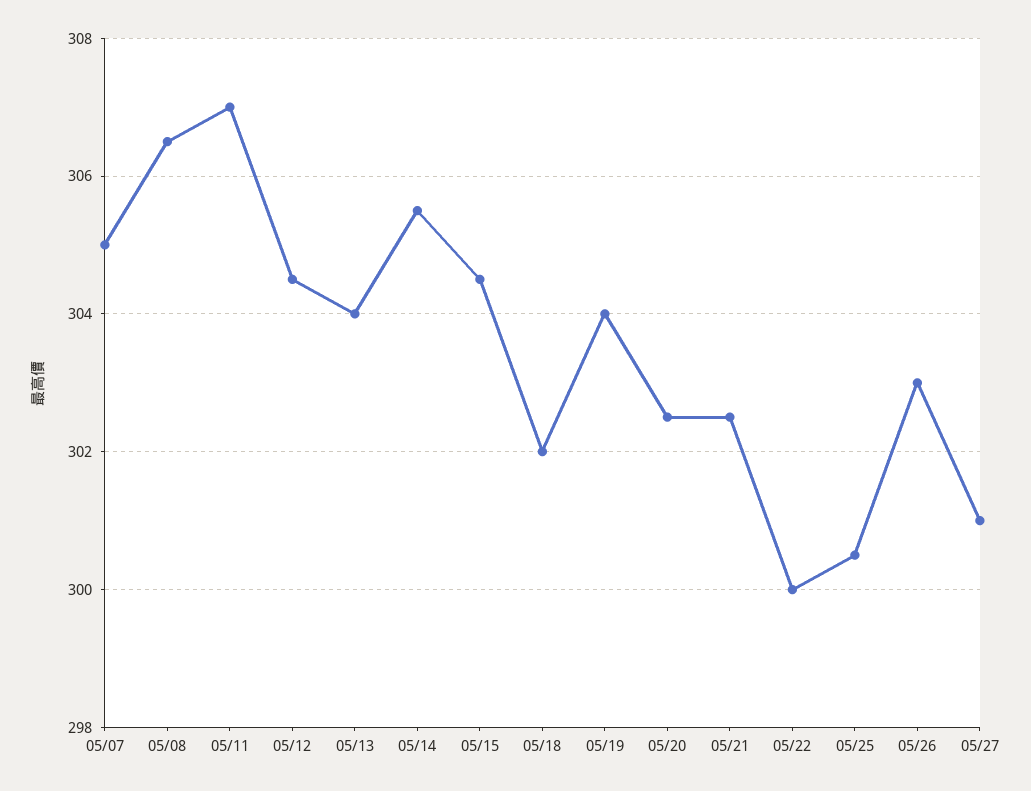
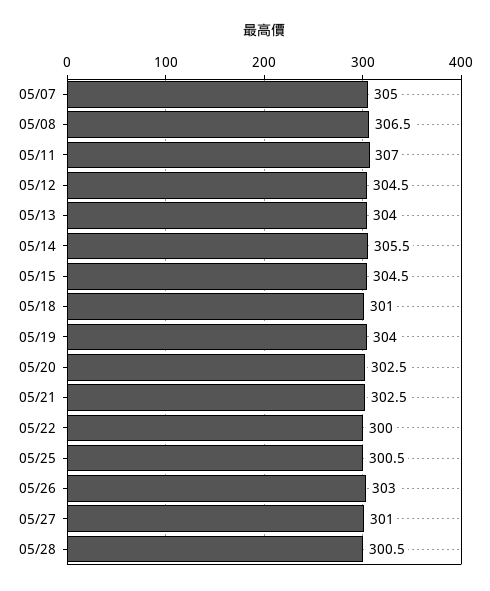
05/18: 302 -> 301
05/28: none -> 300.5

